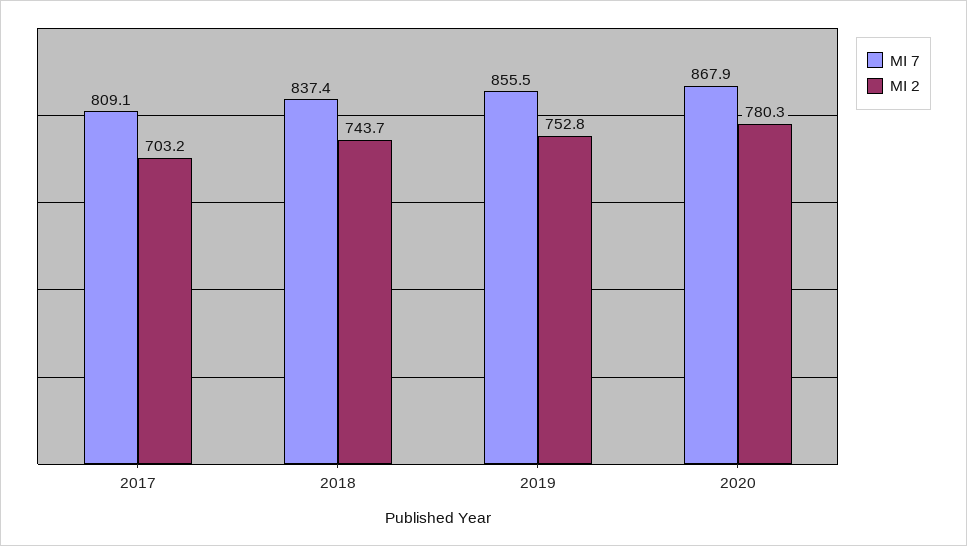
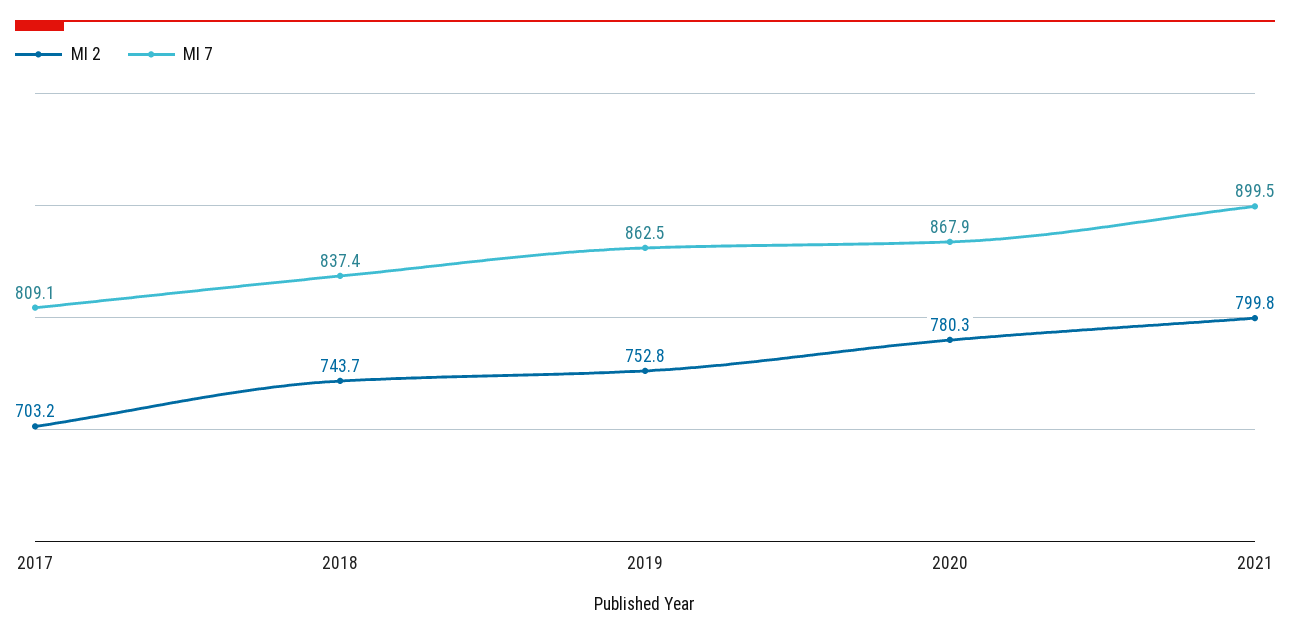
MI 7, 2019: 855.5 -> 862.5
MI 2, 2021: none -> 799.8
MI 7, 2021: none -> 899.5

